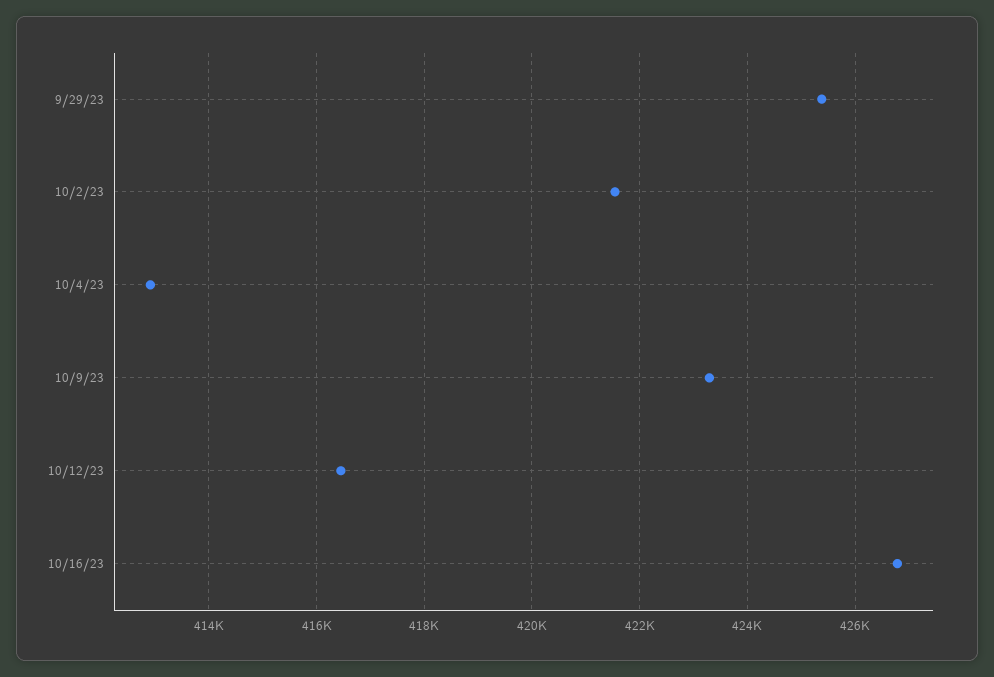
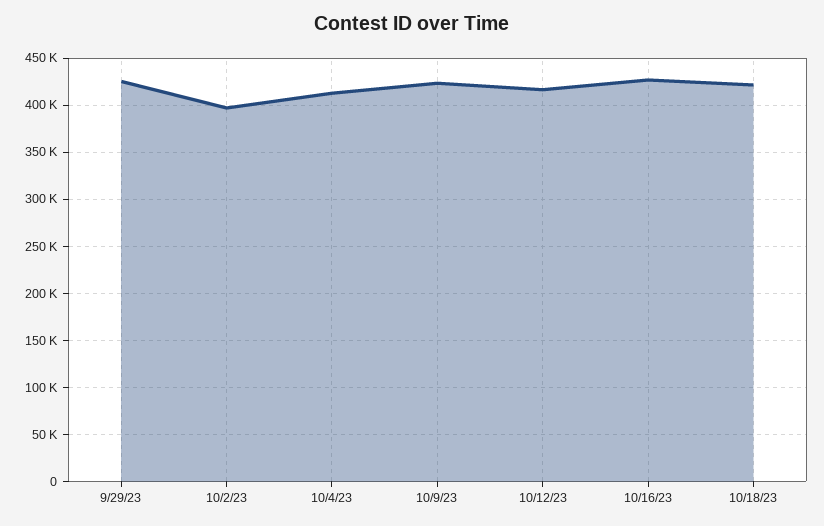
10/2/23: 421600 -> 400000
10/18/23: none -> 420000

